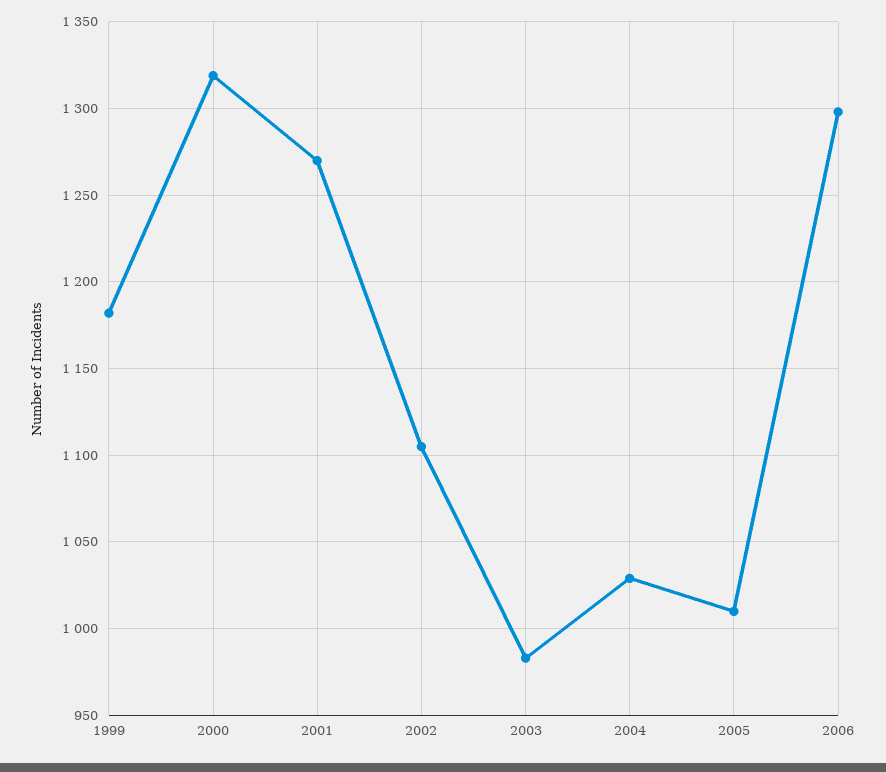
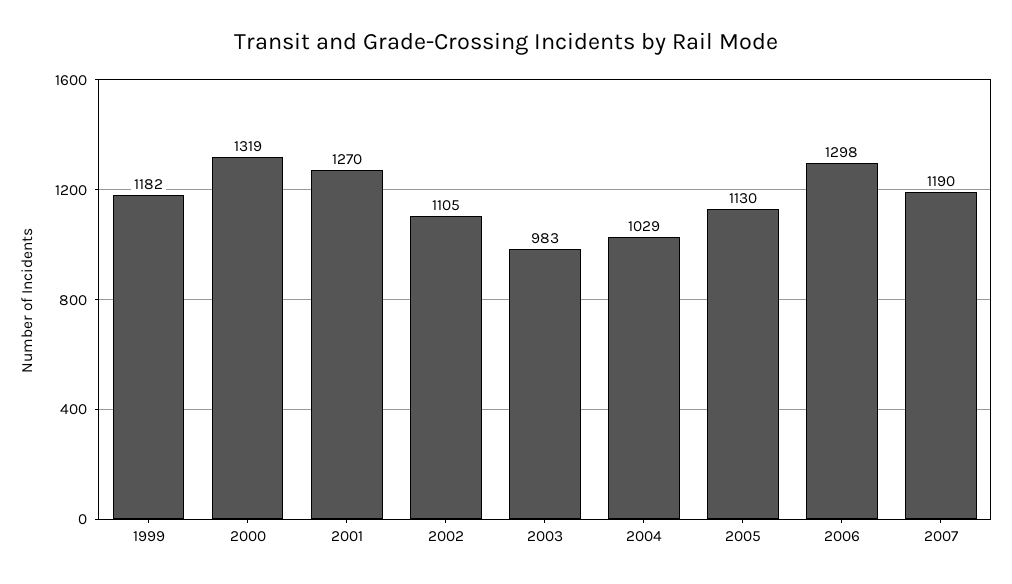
2005: 1010 -> 1130
2007: none -> 1190

